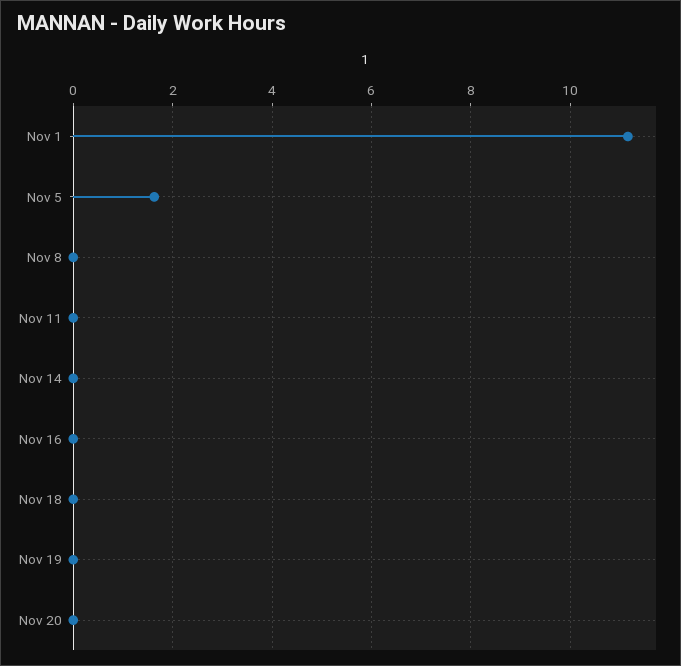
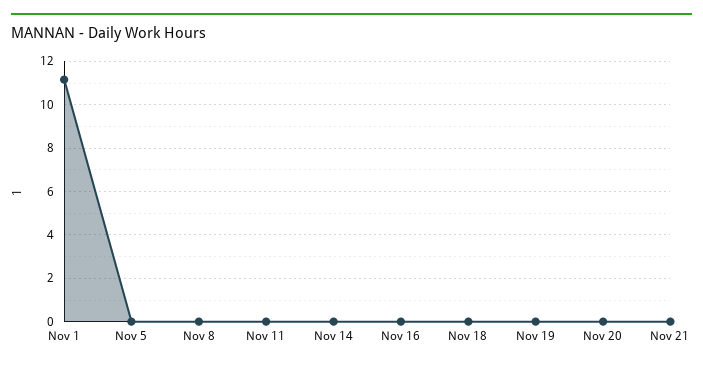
Nov 5: 1.6 -> 0
Nov 21: none -> 0

